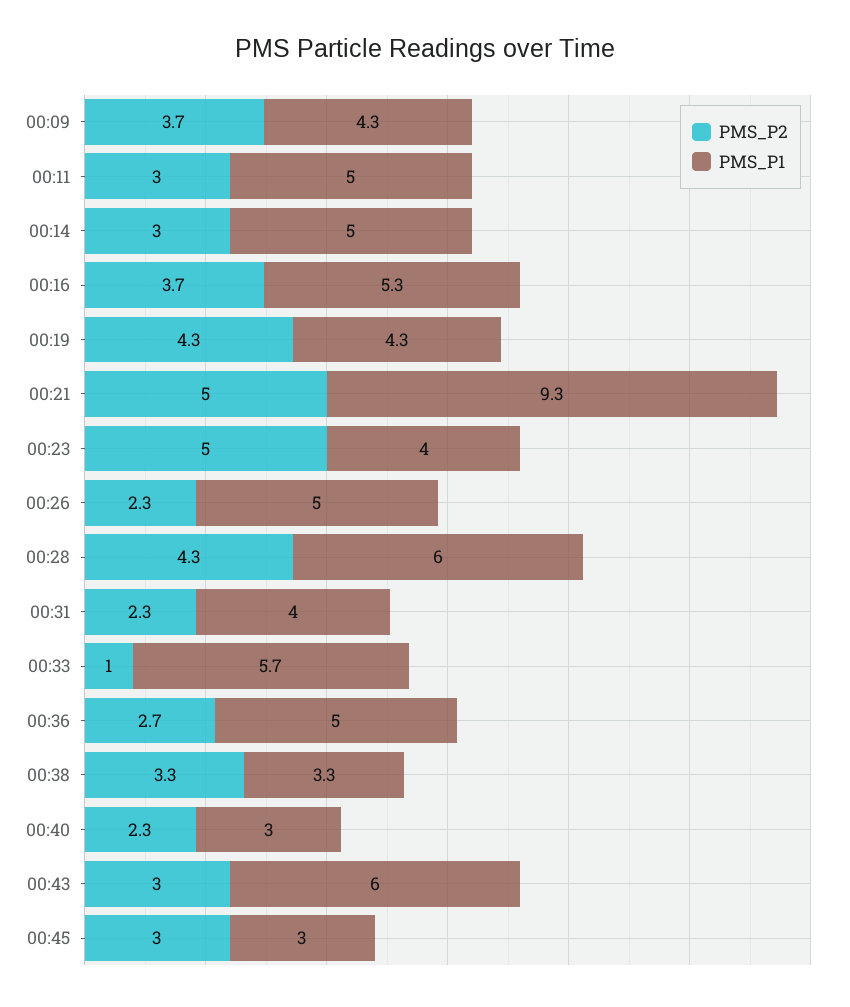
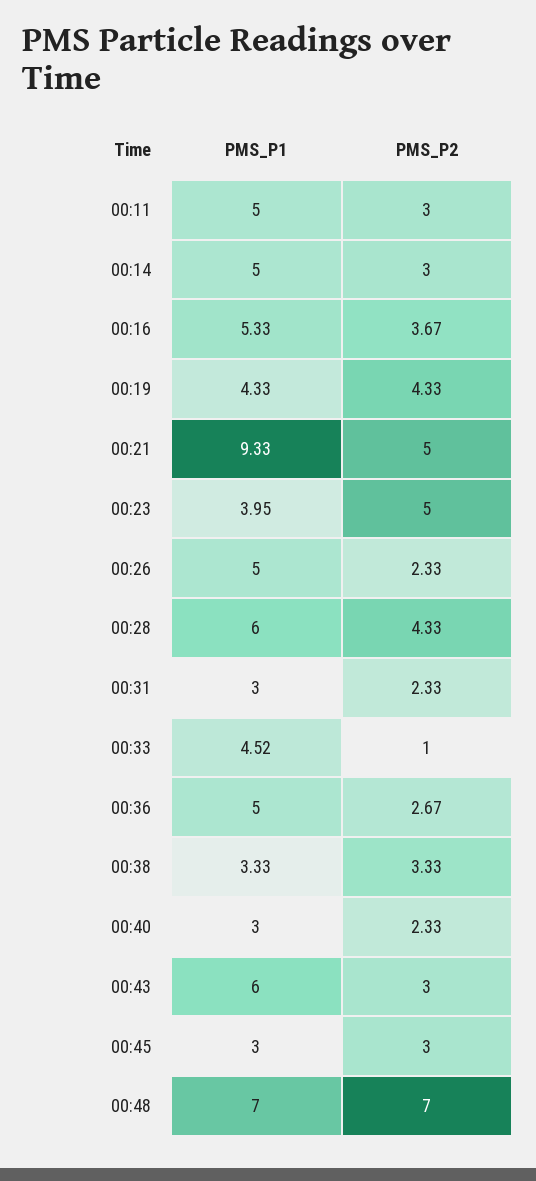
PMS_P2, 00:09: 3.7 -> none
PMS_P1, 00:09: 4.3 -> none
PMS_P1, 00:31: 4 -> 3
PMS_P1, 00:33: 5.7 -> 4.52
PMS_P1, 00:48: none -> 7
PMS_P2, 00:48: none -> 7

